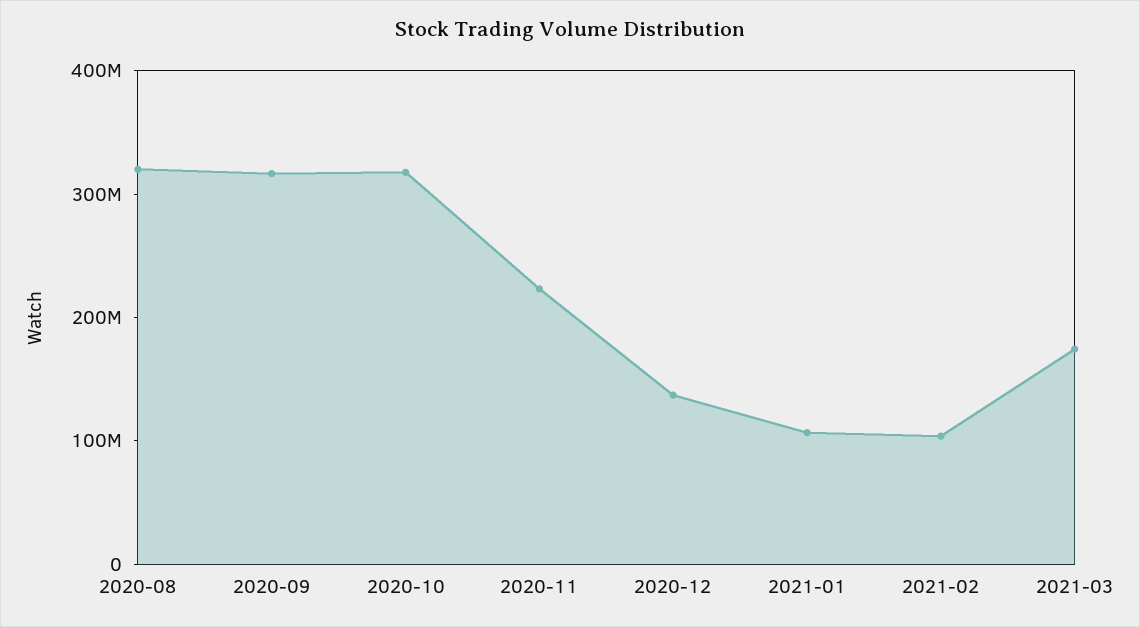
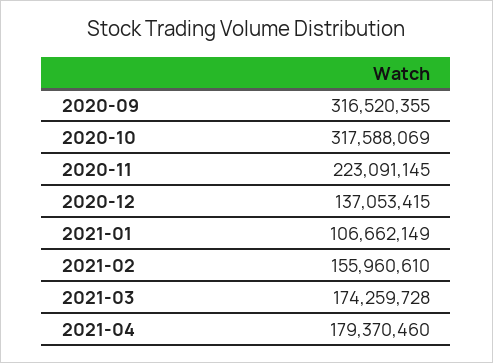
2020-08: 320000000 -> none
2021-02: 100000000 -> 155960610
2021-04: none -> 179370460

